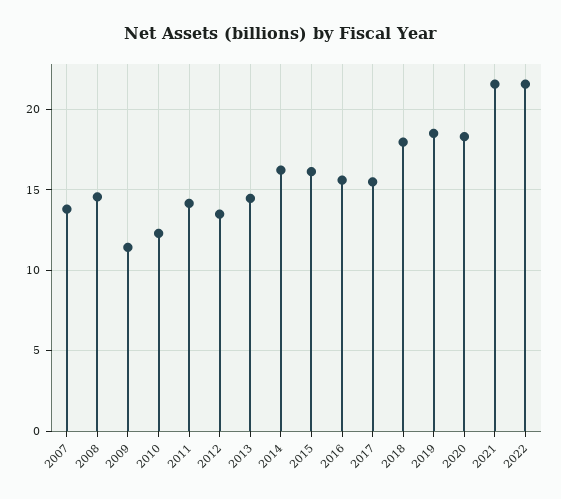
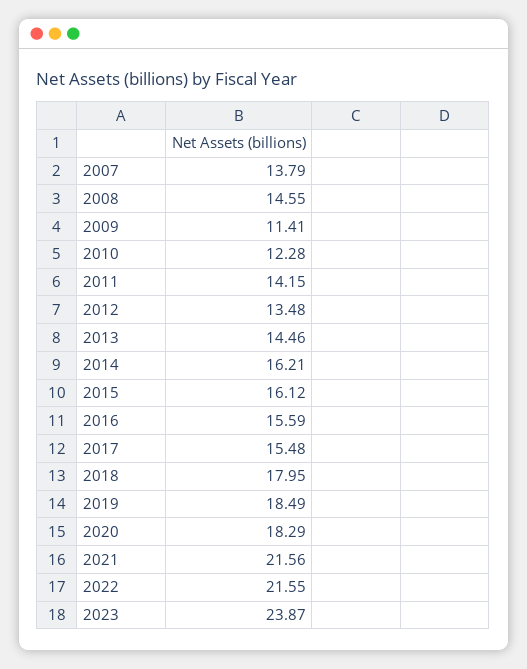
2023: none -> 23.87

